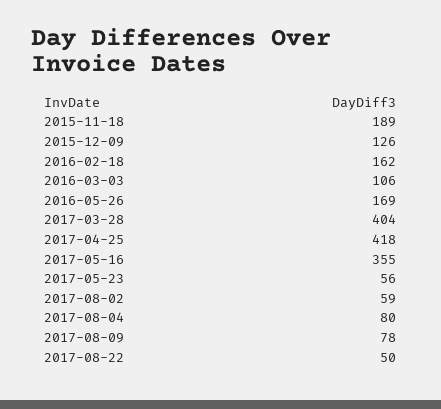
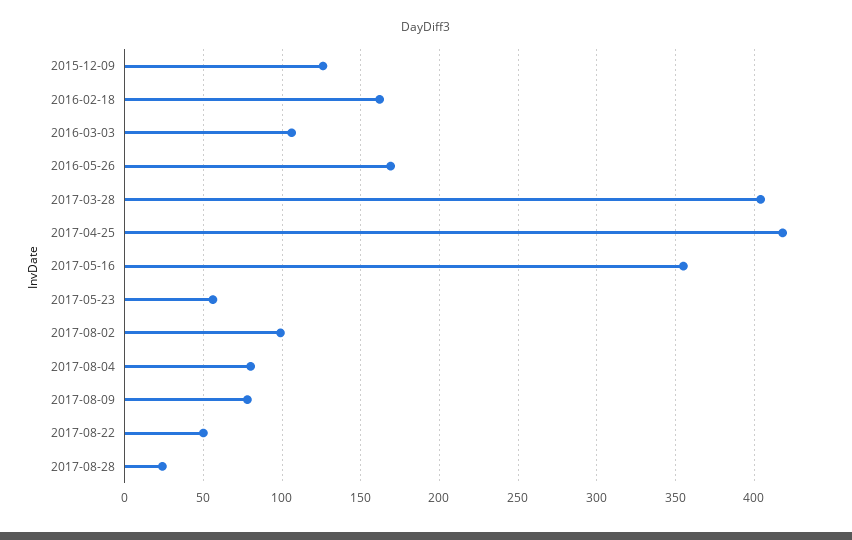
2015-11-18: 189 -> none
2017-08-02: 59 -> 100
2017-08-28: none -> 25

